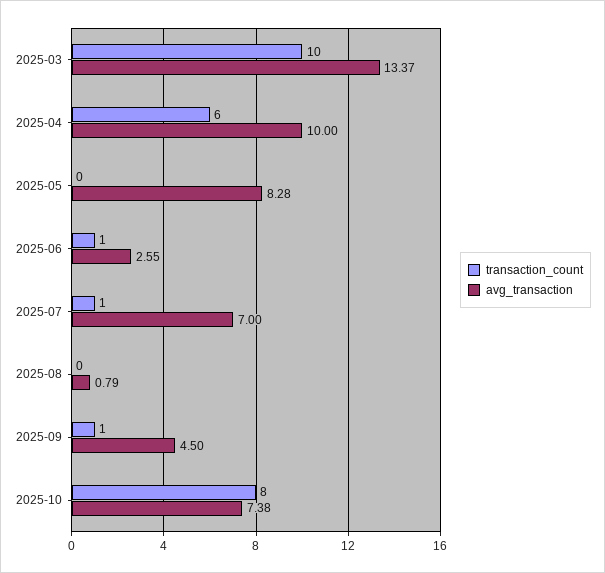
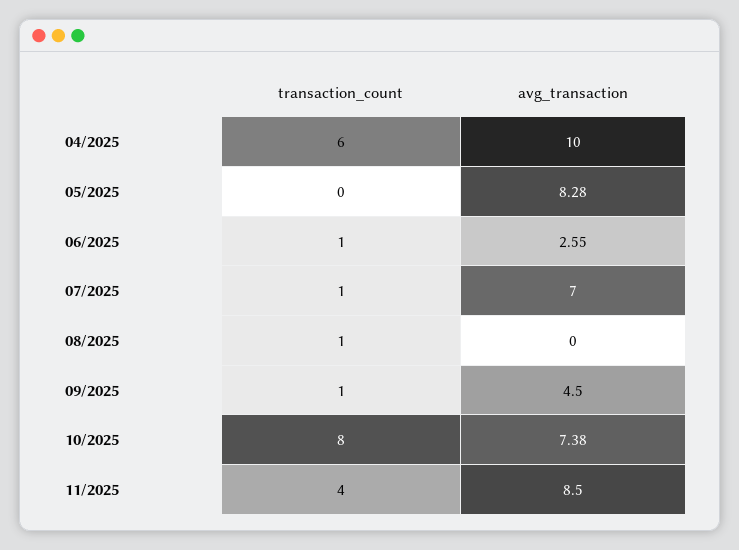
transaction_count, 2025-03: 10 -> none
avg_transaction, 2025-03: 13.37 -> none
transaction_count, 2025-08: 0 -> 1
avg_transaction, 2025-08: 0.79 -> 0
transaction_count, 11/2025: none -> 4
avg_transaction, 11/2025: none -> 8.5

